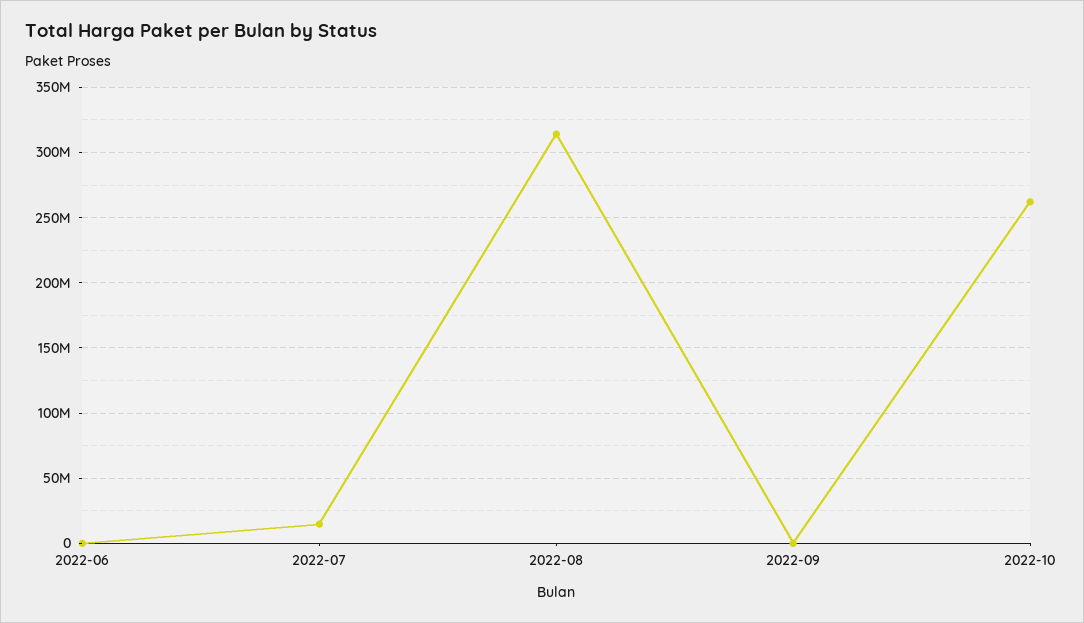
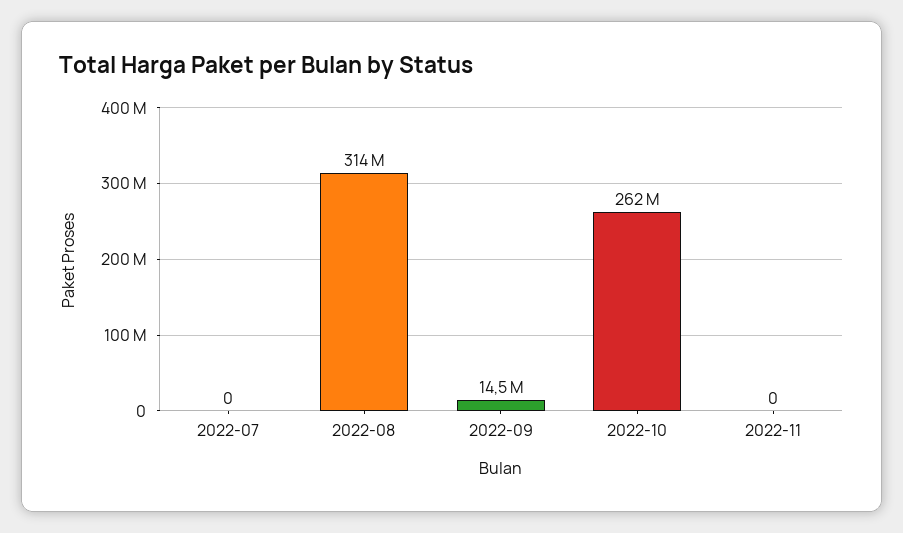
2022-06: 0 -> none
2022-07: 15000000 -> 0
2022-09: 0 -> 14500000
2022-11: none -> 0

